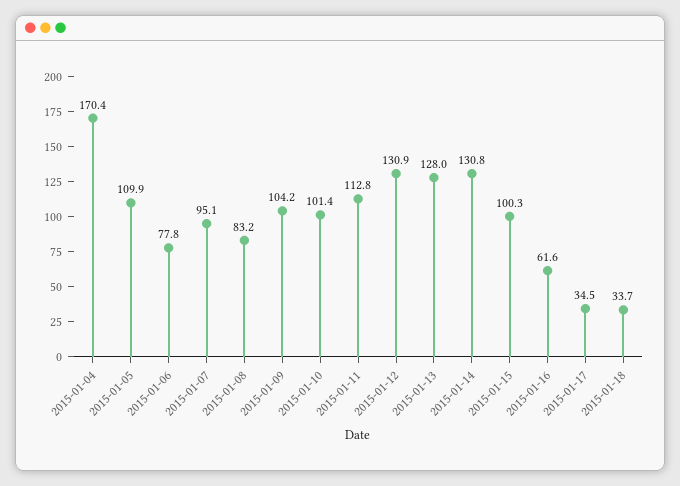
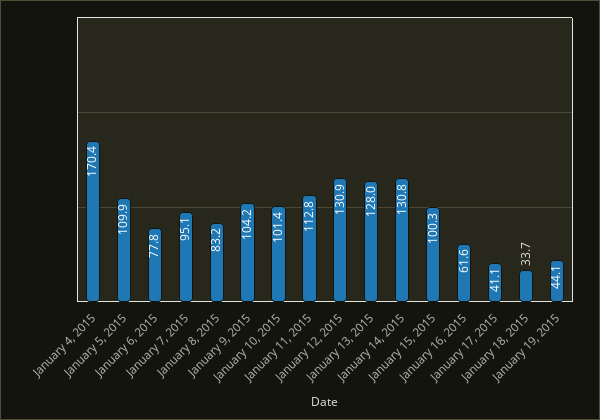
2015-01-17: 34.5 -> 41.1
January 19, 2015: none -> 44.1

